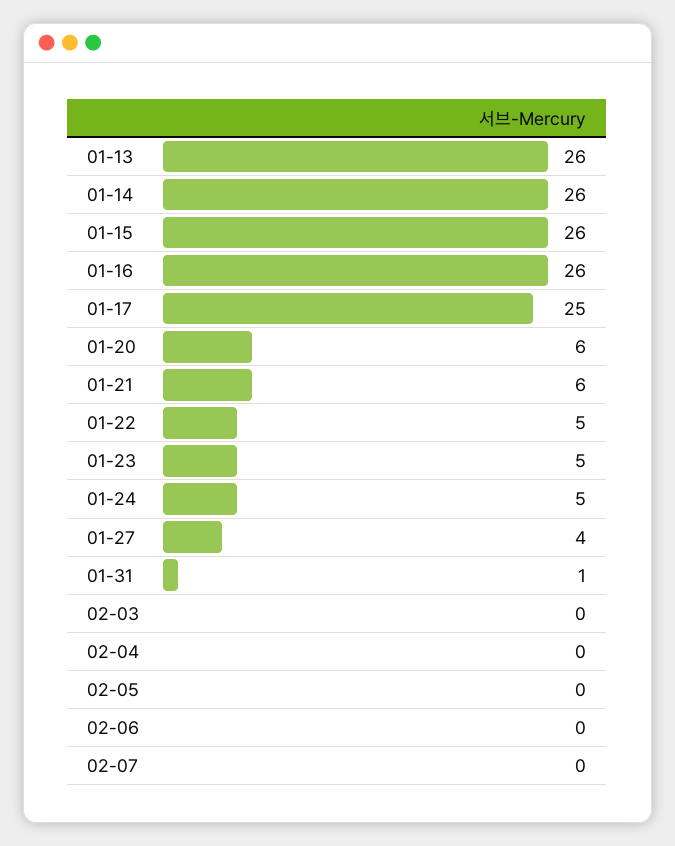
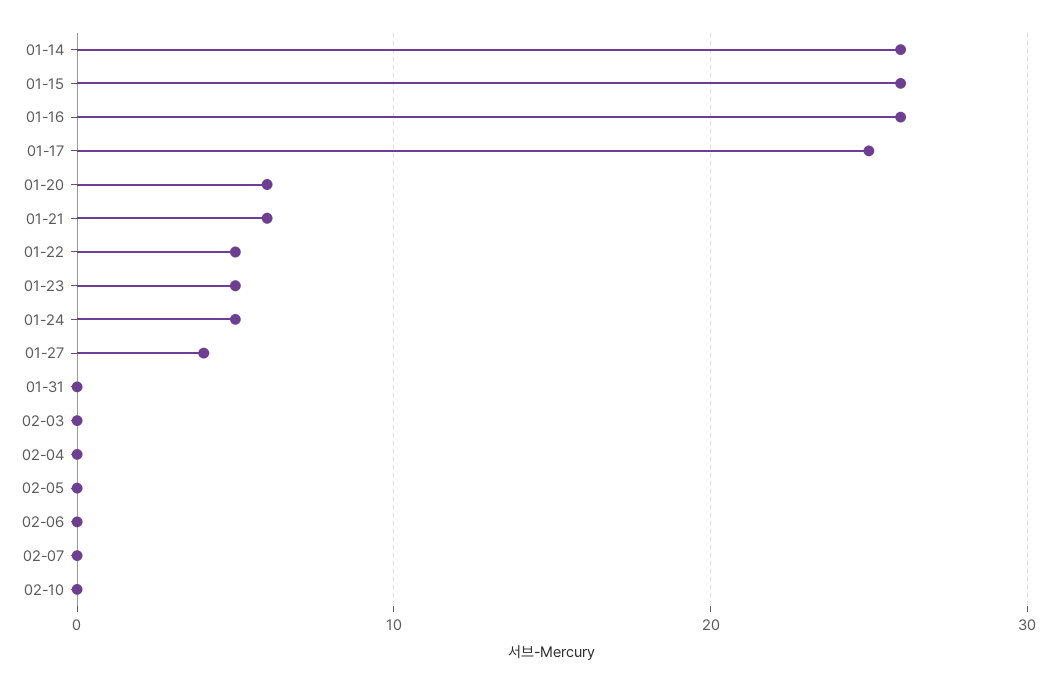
01-13: 26 -> none
01-31: 1 -> 0
02-10: none -> 0

